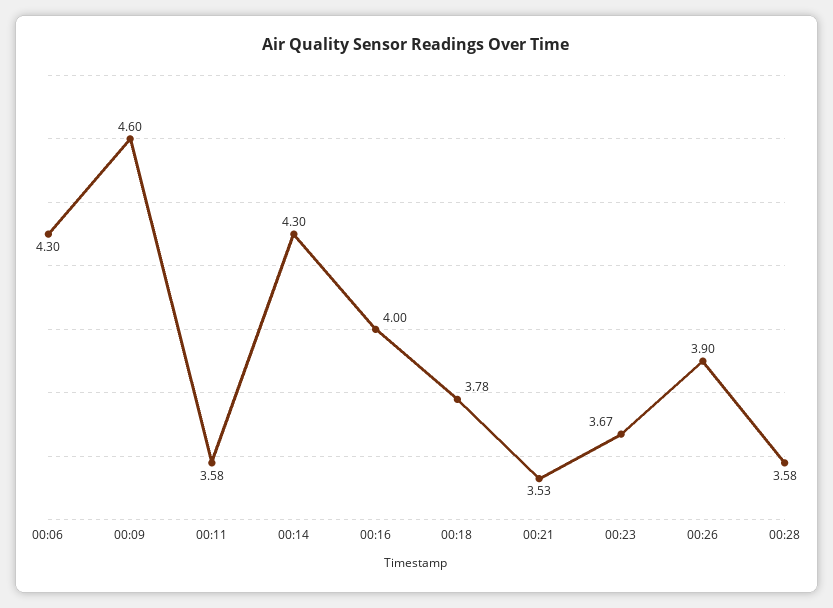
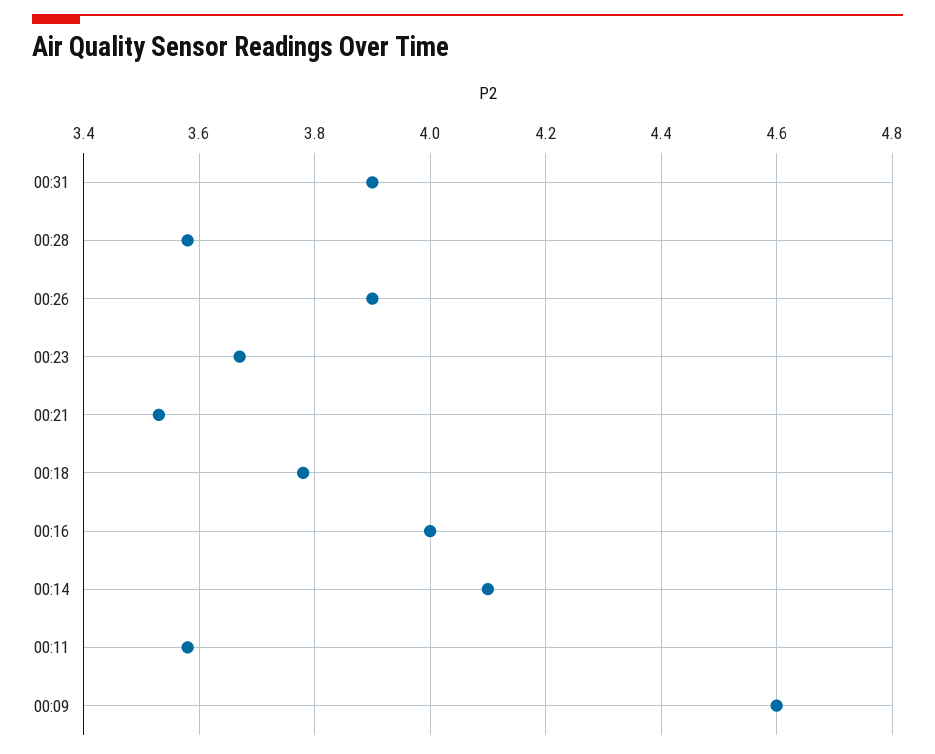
00:06: 4.3 -> none
00:14: 4.3 -> 4.1
00:31: none -> 3.9

